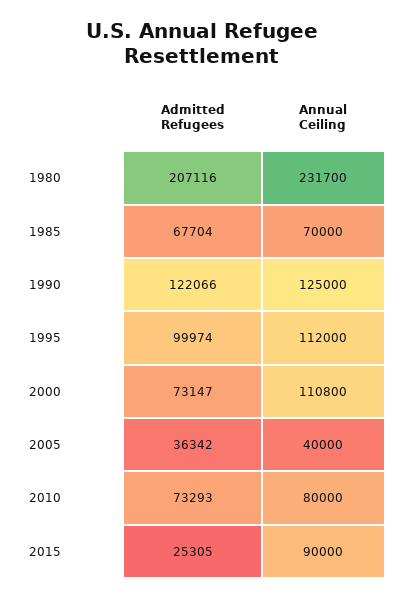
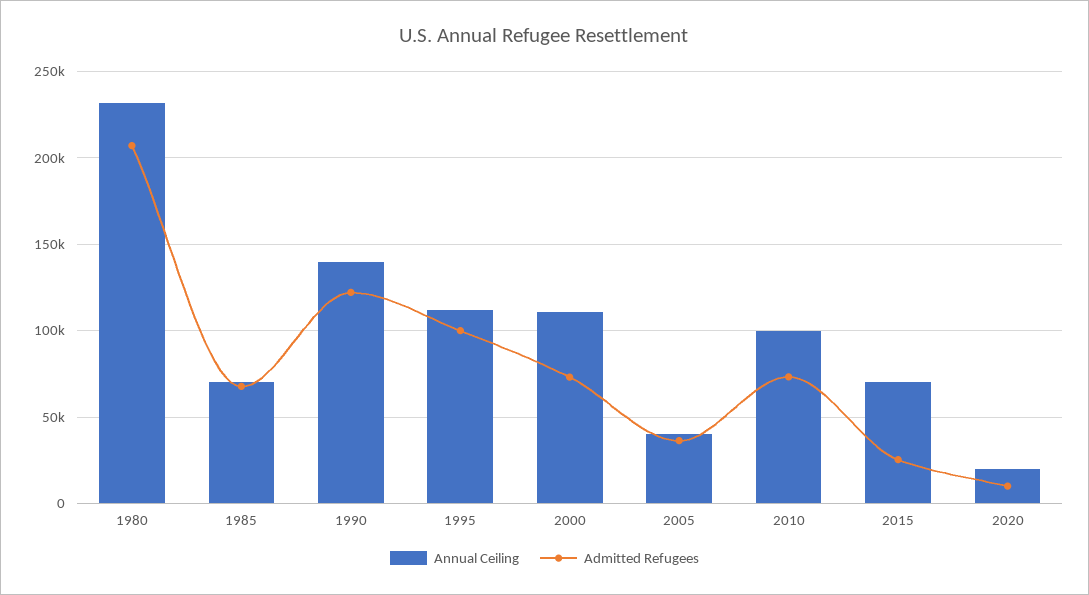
Annual Ceiling, 1990: 125000 -> 140000
Annual Ceiling, 2010: 80000 -> 100000
Annual Ceiling, 2015: 90000 -> 70000
Annual Ceiling, 2020: none -> 20000
Admitted Refugees, 2020: none -> 10000

